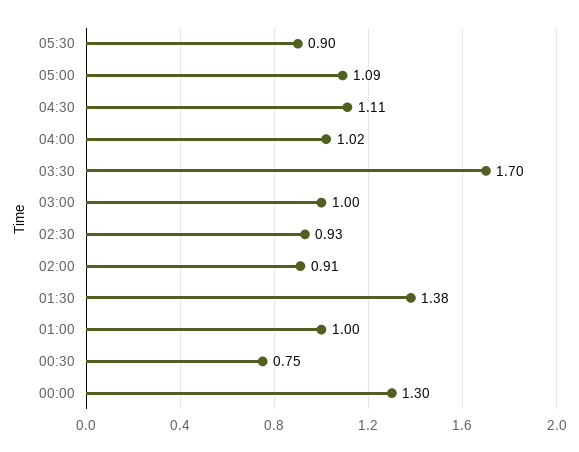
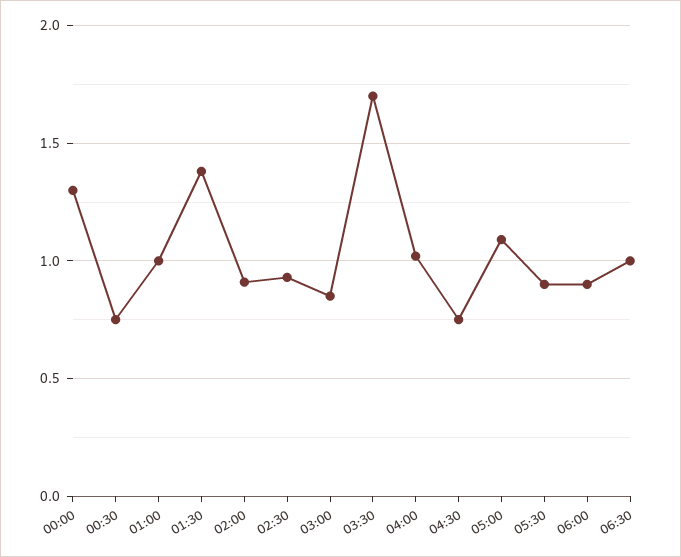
04:30: 1.11 -> 0.75
03:00: 1 -> 0.85
06:00: none -> 0.9
06:30: none -> 1

